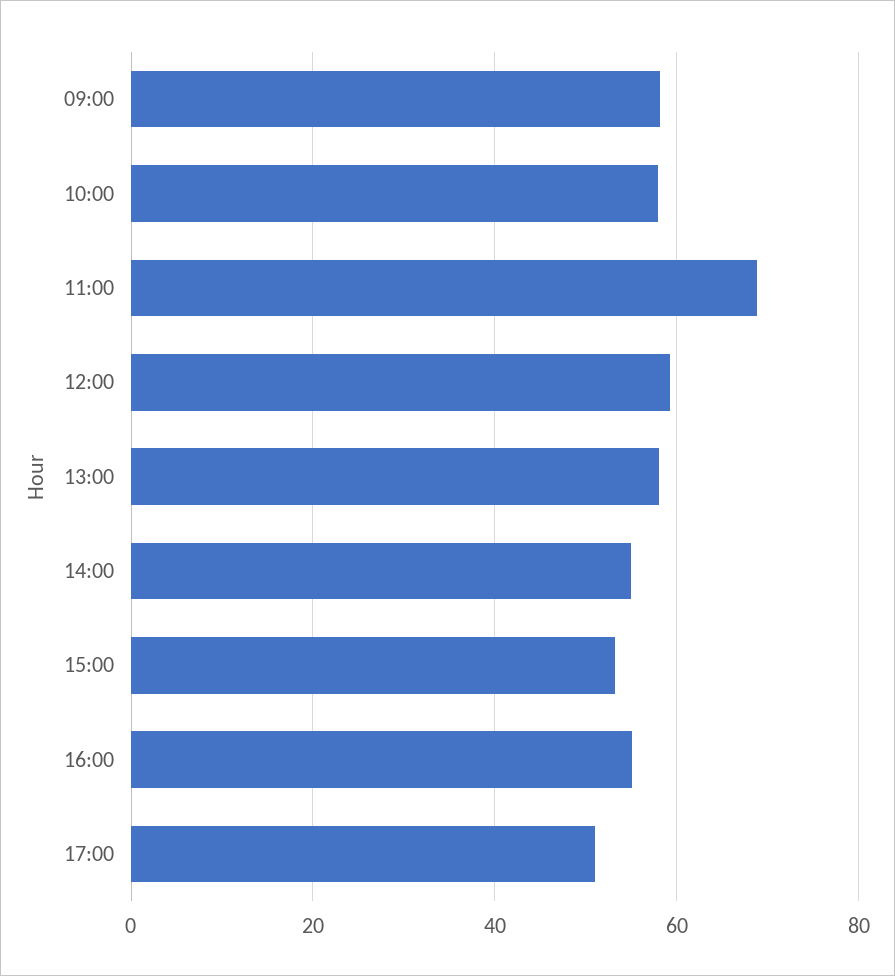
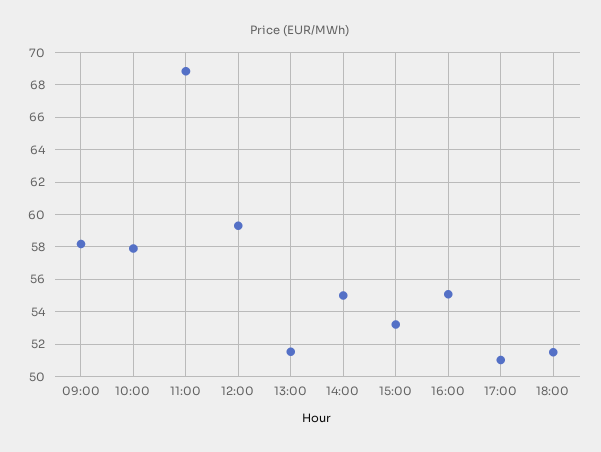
13:00: 58 -> 51.5
18:00: none -> 51.5

